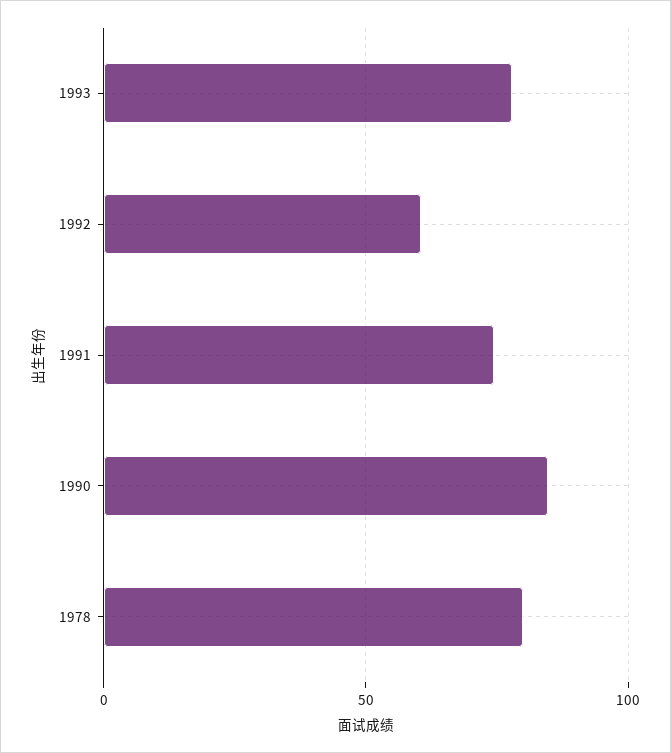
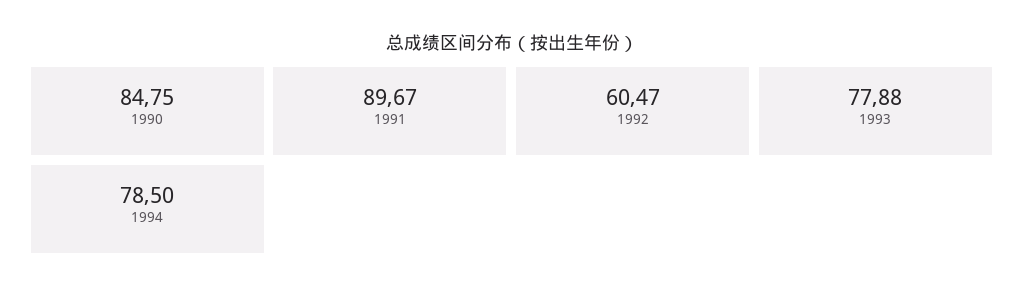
1991: 75 -> 89.67
1978: 80 -> none
1994: none -> 78.5

